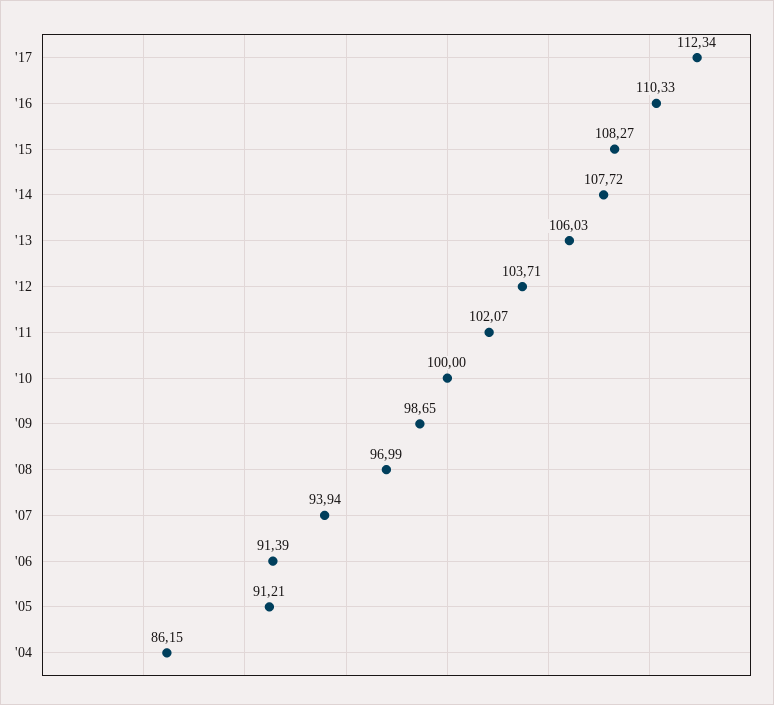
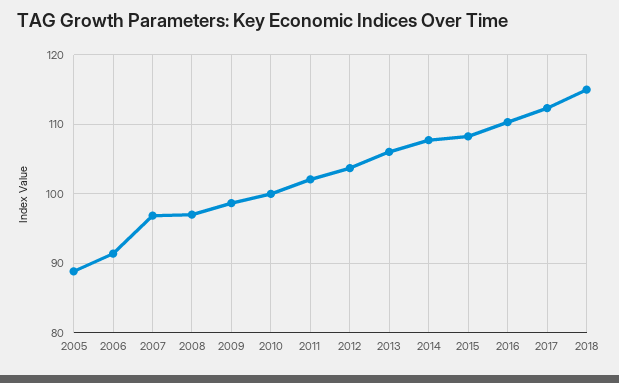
'07: 93.94 -> 97
'05: 91.21 -> 89
'04: 86.15 -> none
2018: none -> 115

